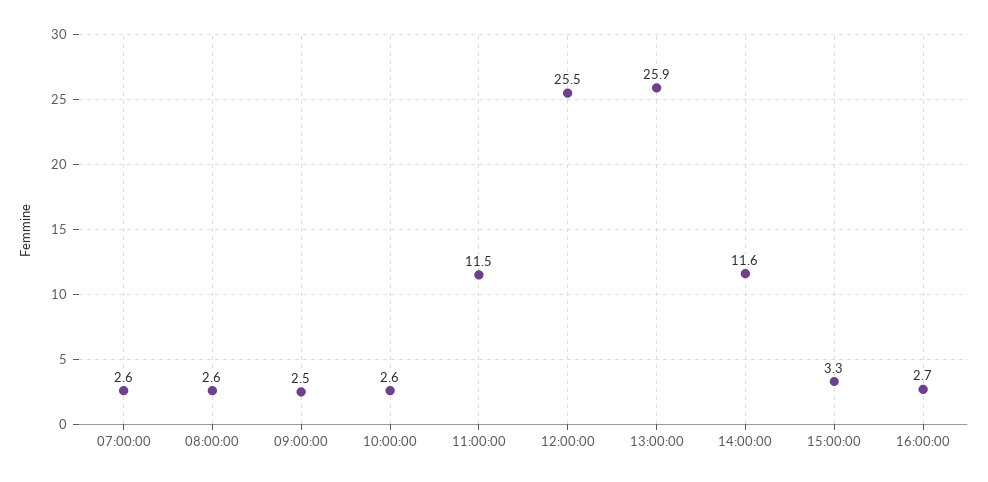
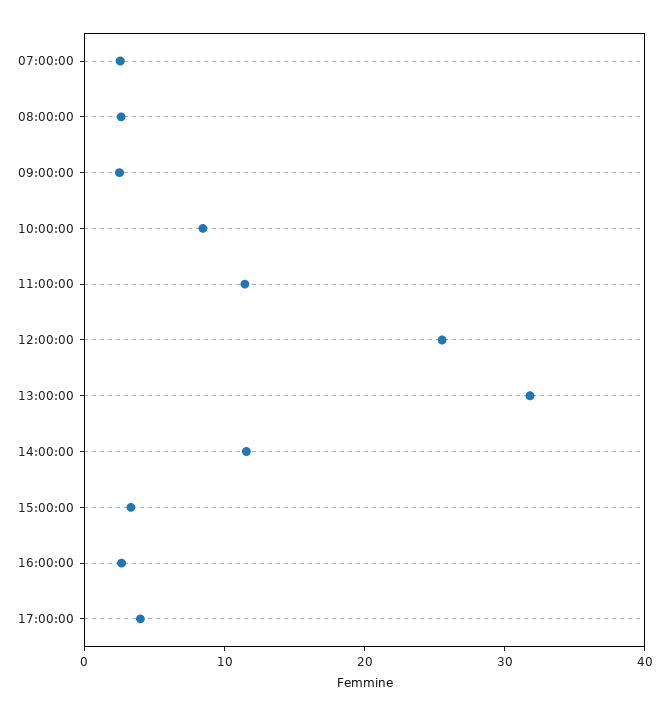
10:00:00: 2.6 -> 8
13:00:00: 25.9 -> 32
17:00:00: none -> 4

